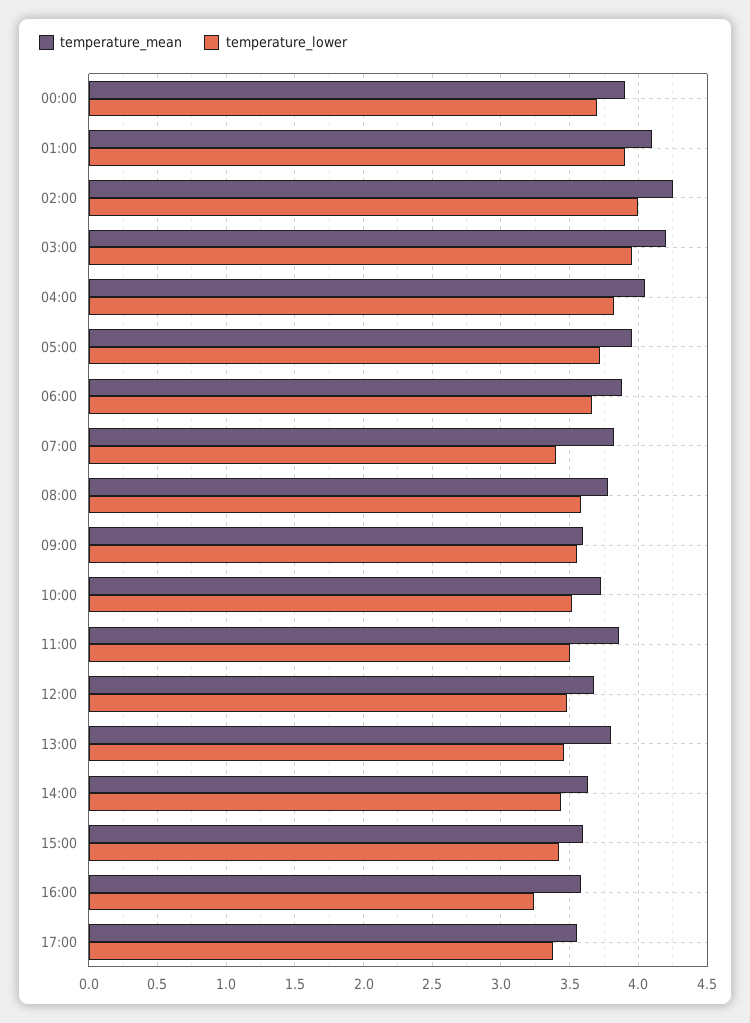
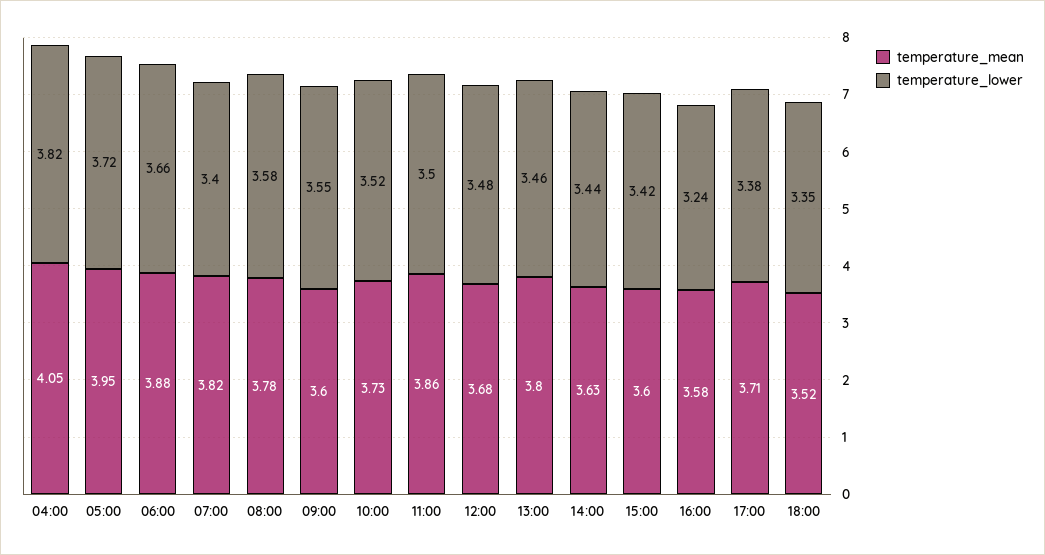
temperature_mean, 00:00: 3.9 -> none
temperature_lower, 00:00: 3.7 -> none
temperature_mean, 01:00: 4.1 -> none
temperature_lower, 01:00: 3.9 -> none
temperature_mean, 02:00: 4.25 -> none
temperature_lower, 02:00: 4 -> none
temperature_mean, 03:00: 4.2 -> none
temperature_lower, 03:00: 3.95 -> none
temperature_mean, 17:00: 3.55 -> 3.71
temperature_mean, 18:00: none -> 3.52
temperature_lower, 18:00: none -> 3.35

